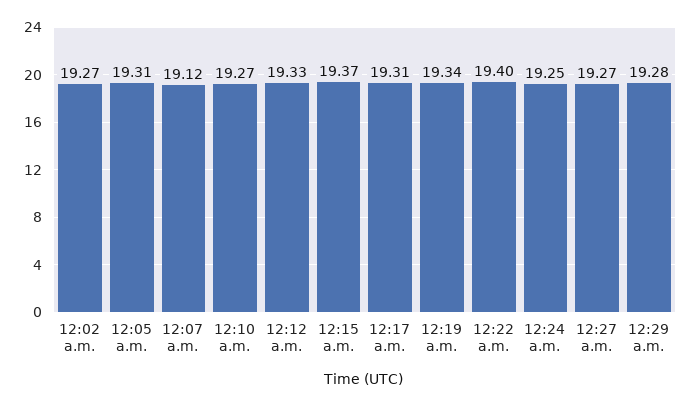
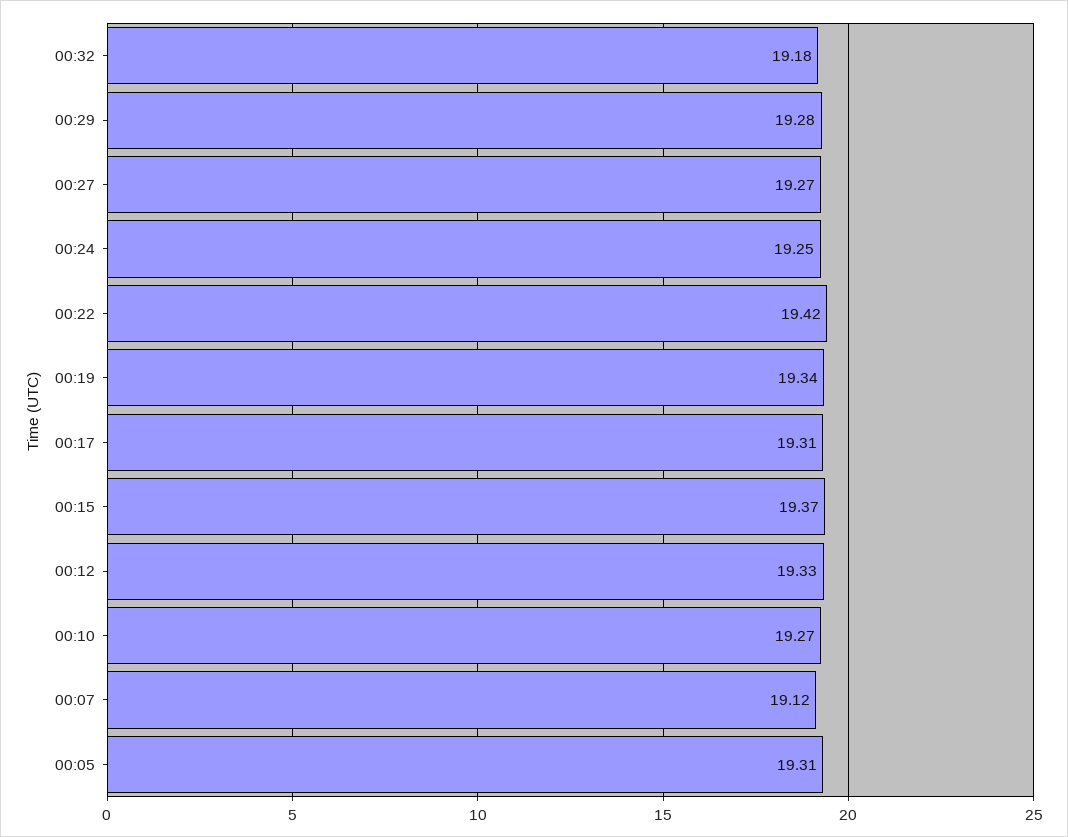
12:02 a.m.: 19.27 -> none
12:22 a.m.: 19.4 -> 19.42
00:32: none -> 19.18

